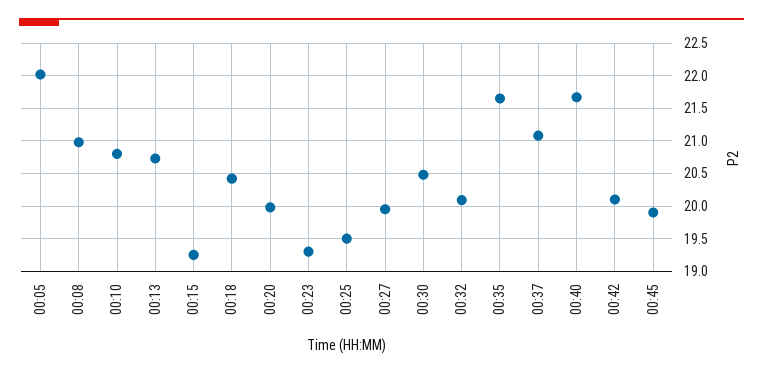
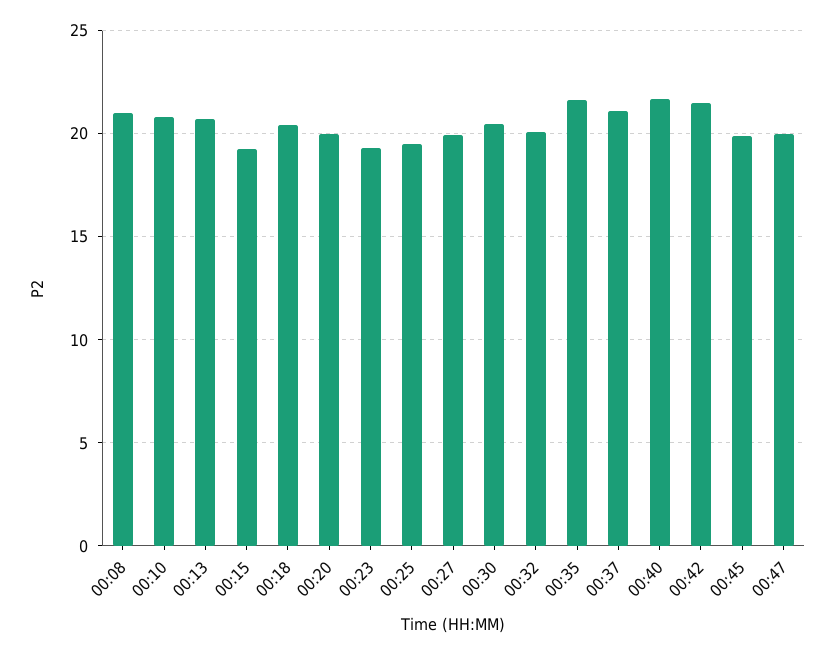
00:05: 22 -> none
00:42: 20.1 -> 21.5
00:47: none -> 20

